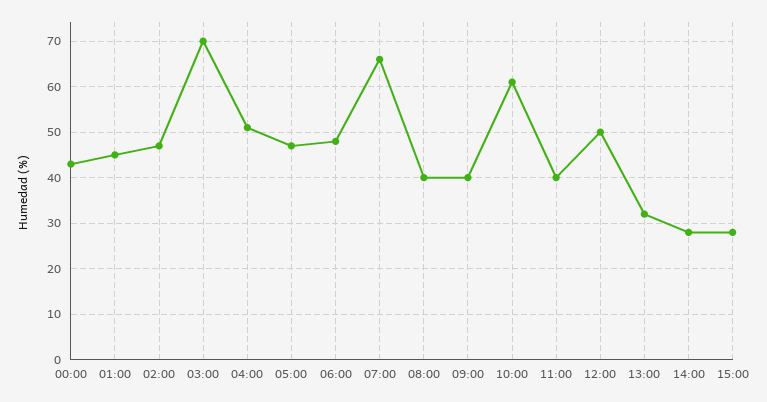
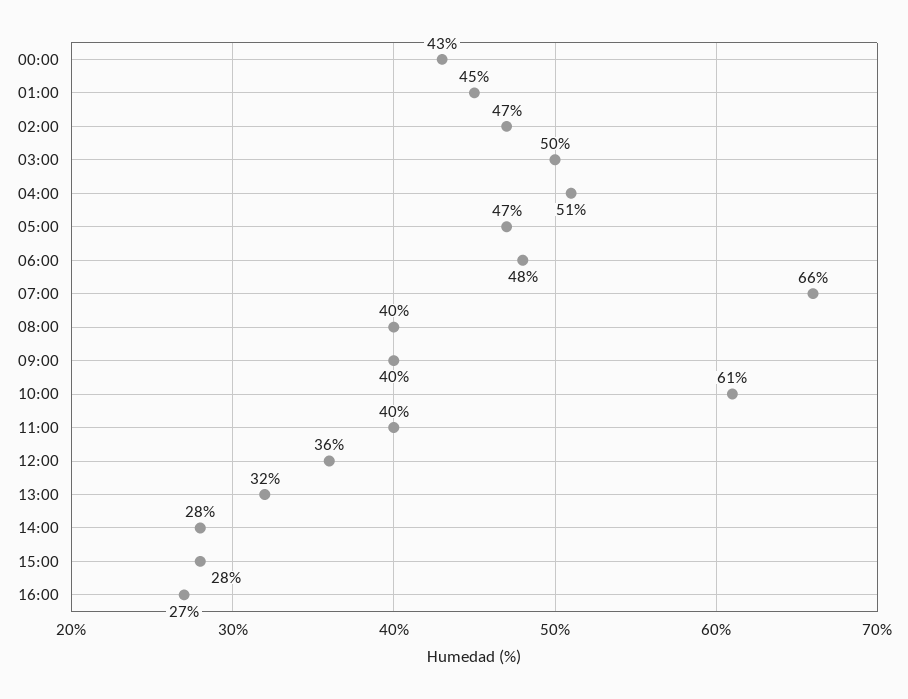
03:00: 70 -> 50
12:00: 50 -> 36
16:00: none -> 27

